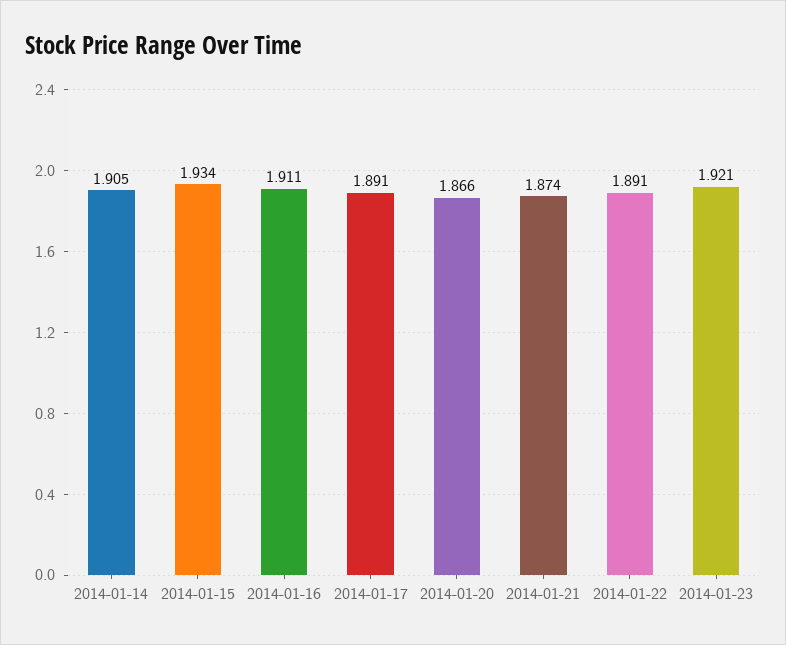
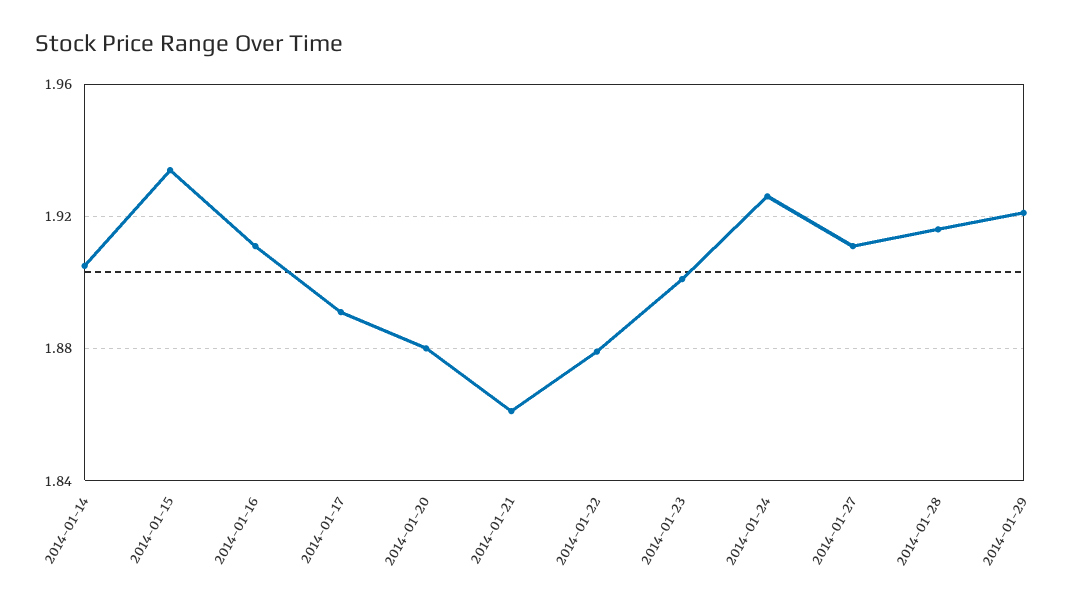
2014-01-20: 1.866 -> 1.88
2014-01-21: 1.874 -> 1.86
2014-01-22: 1.891 -> 1.88
2014-01-23: 1.921 -> 1.9
2014-01-24: none -> 1.925
2014-01-27: none -> 1.91
2014-01-28: none -> 1.915
2014-01-29: none -> 1.92

